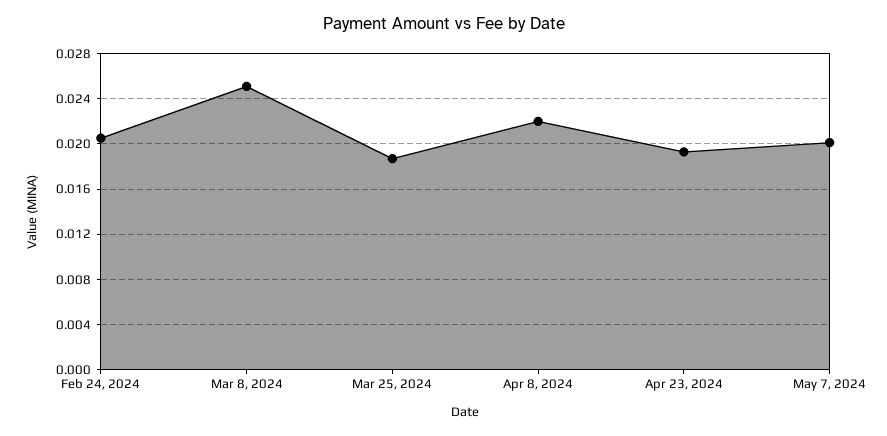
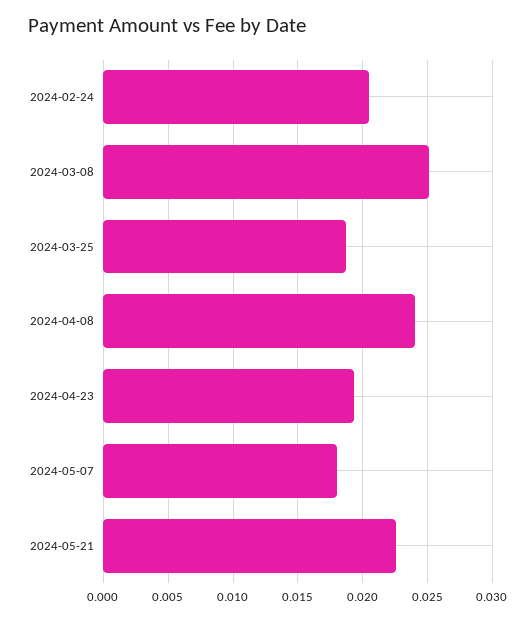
Apr 8, 2024: 0.022 -> 0.024
May 7, 2024: 0.02 -> 0.018
2024-05-21: none -> 0.0225

